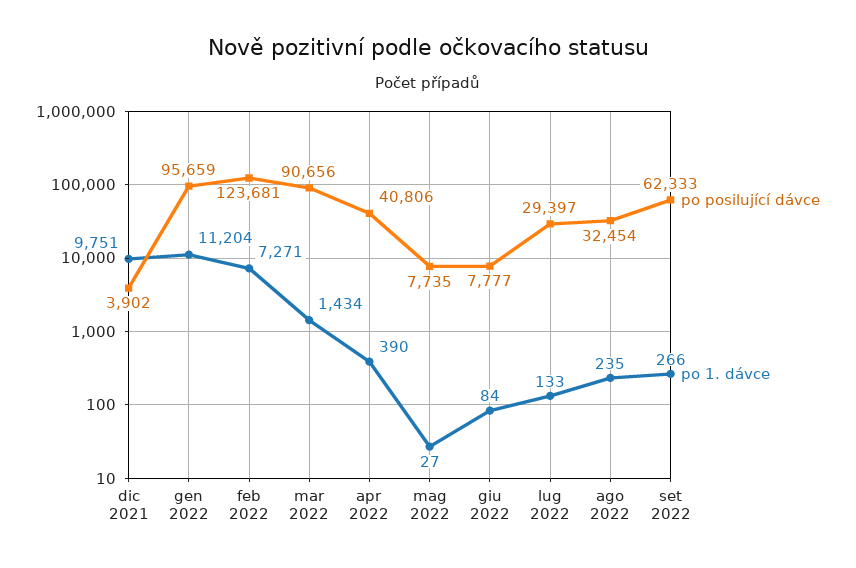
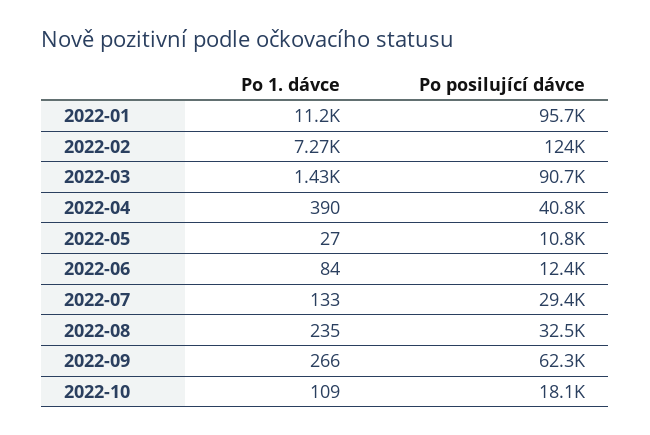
po posilující dávce, dic 2021: 3902 -> none
po 1. dávce, dic 2021: 9751 -> none
po posilující dávce, mag 2022: 7735 -> 10800
po posilující dávce, giu 2022: 7777 -> 12400
po 1. dávce, 2022-10: none -> 109
po posilující dávce, 2022-10: none -> 18100

